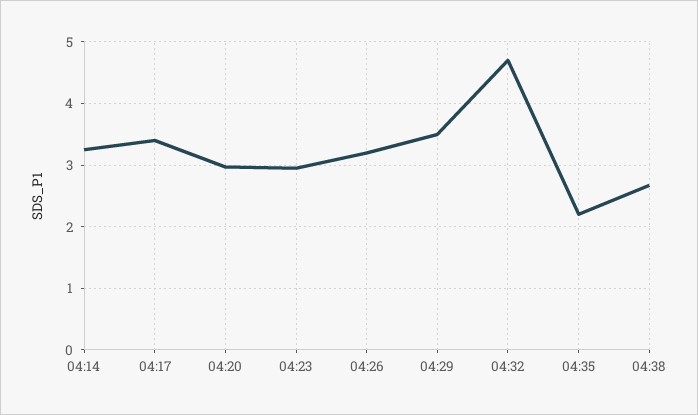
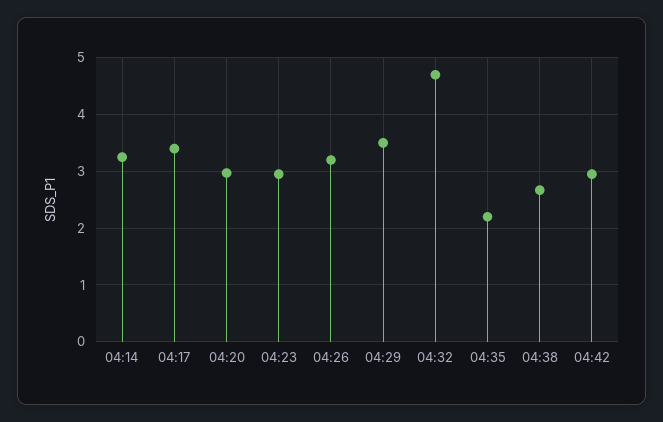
04:42: none -> 3

